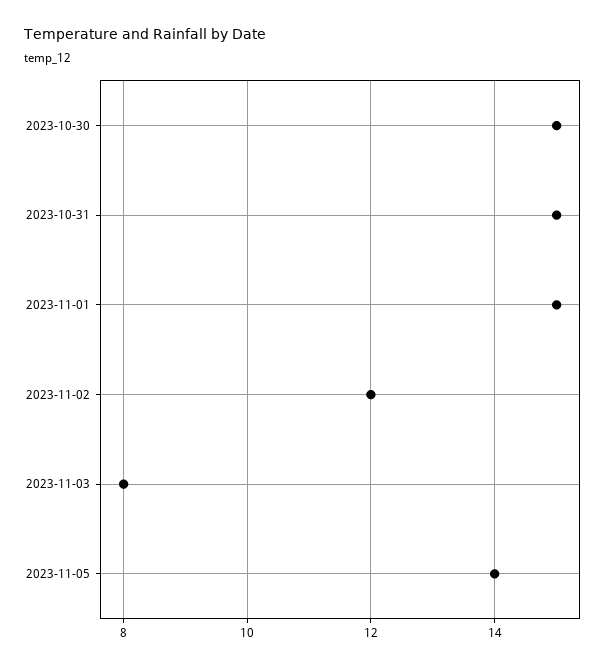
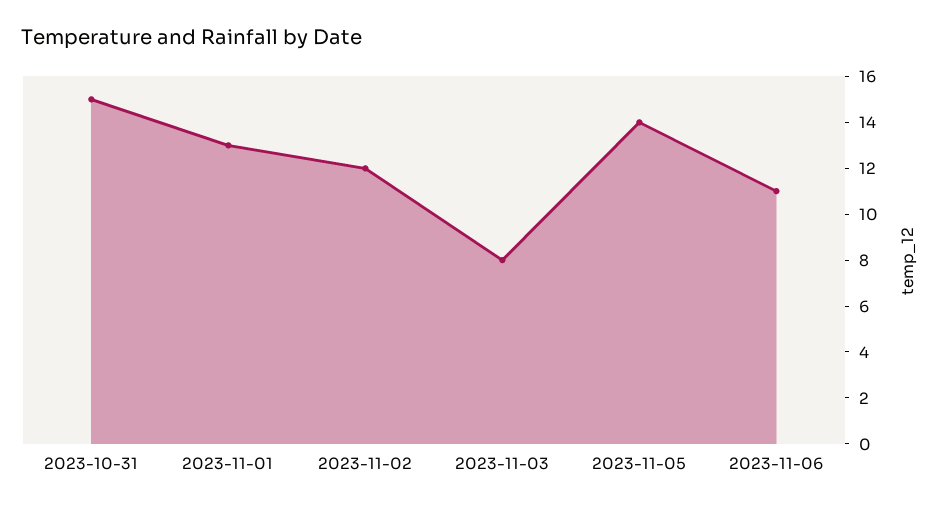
2023-10-30: 15 -> none
2023-11-01: 15 -> 13
2023-11-06: none -> 11

